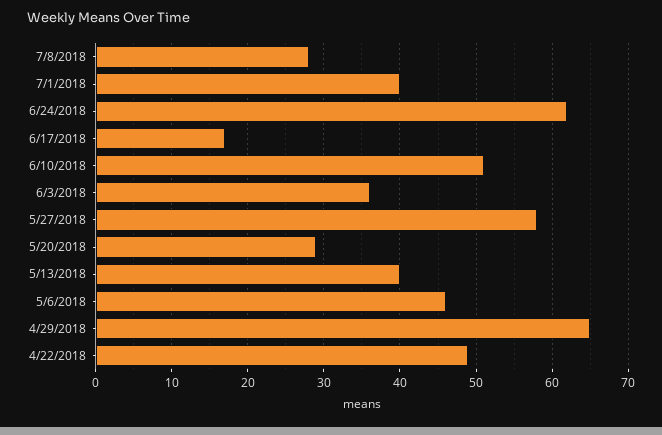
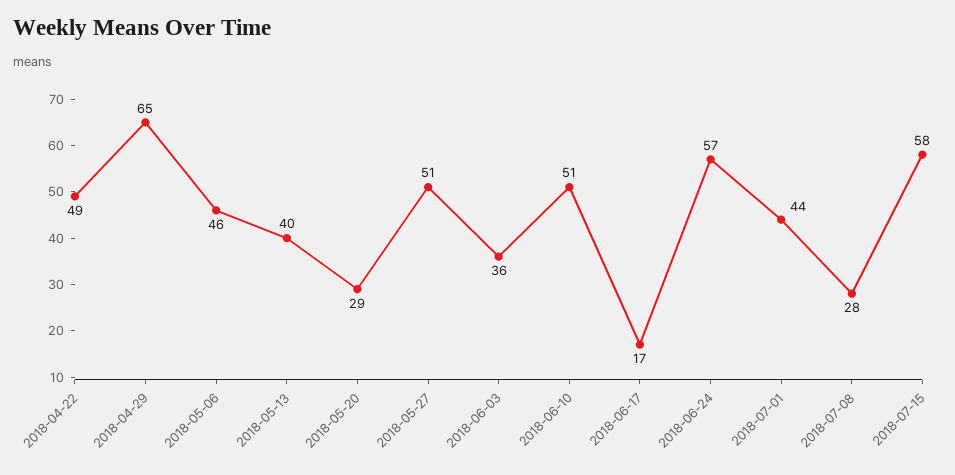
7/1/2018: 40 -> 44
6/24/2018: 62 -> 57
5/27/2018: 58 -> 51
2018-07-15: none -> 58

